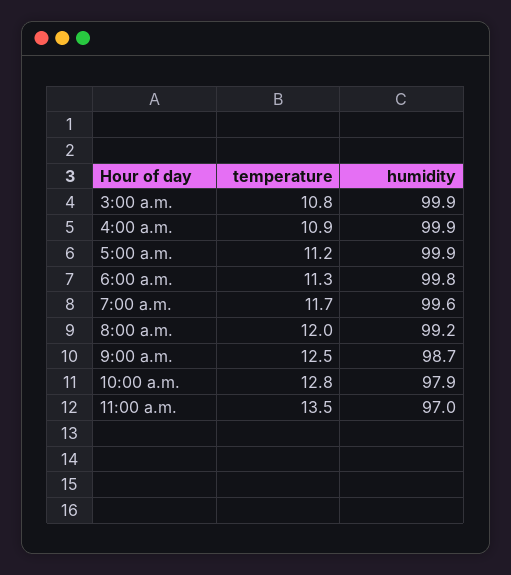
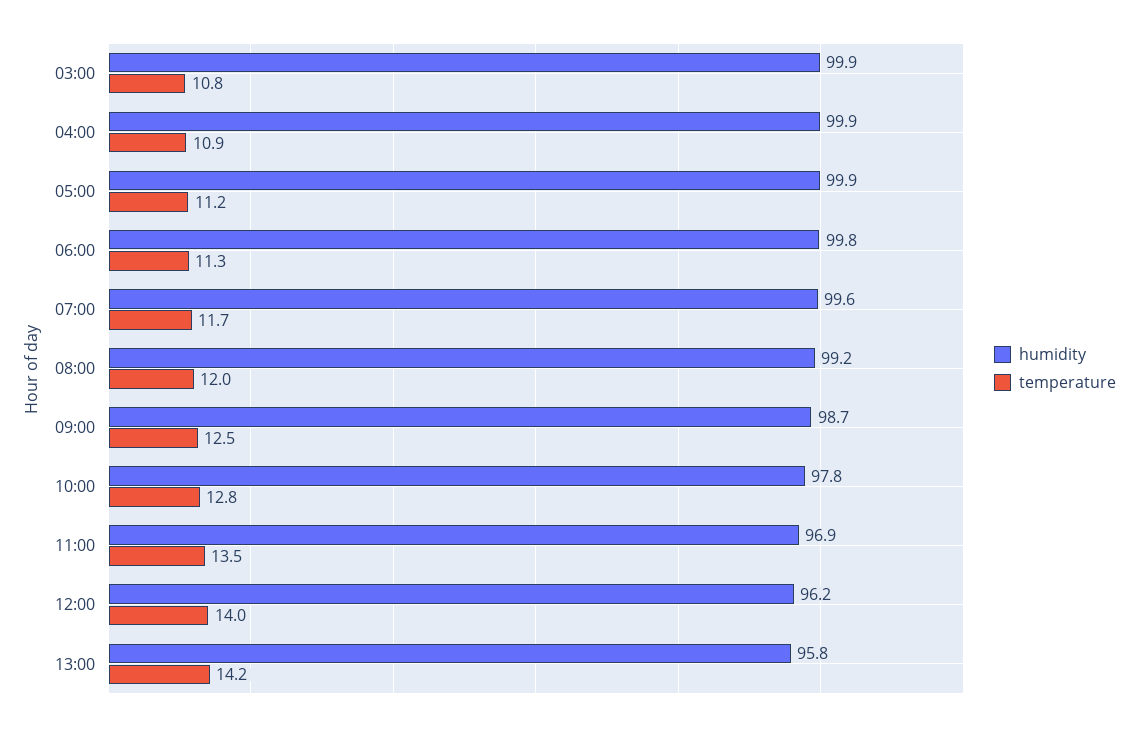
humidity, 10:00 a.m.: 97.9 -> 97.8
humidity, 11:00 a.m.: 97 -> 96.9
humidity, 12:00: none -> 96.2
temperature, 12:00: none -> 14
humidity, 13:00: none -> 95.8
temperature, 13:00: none -> 14.2

